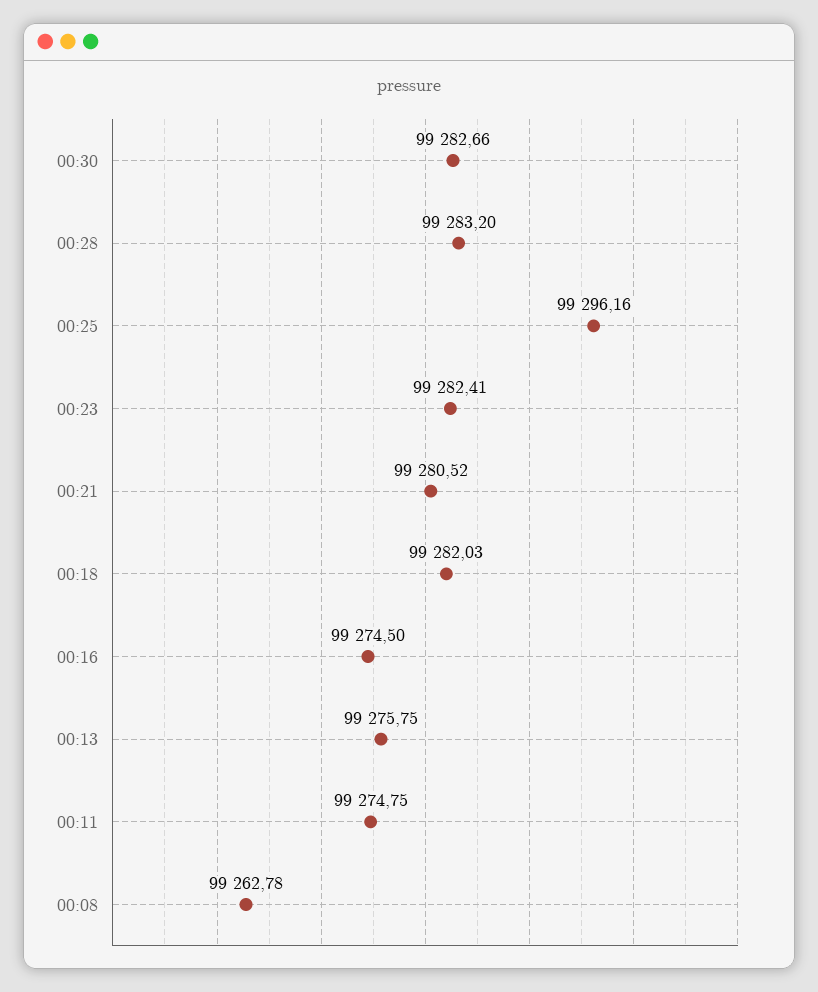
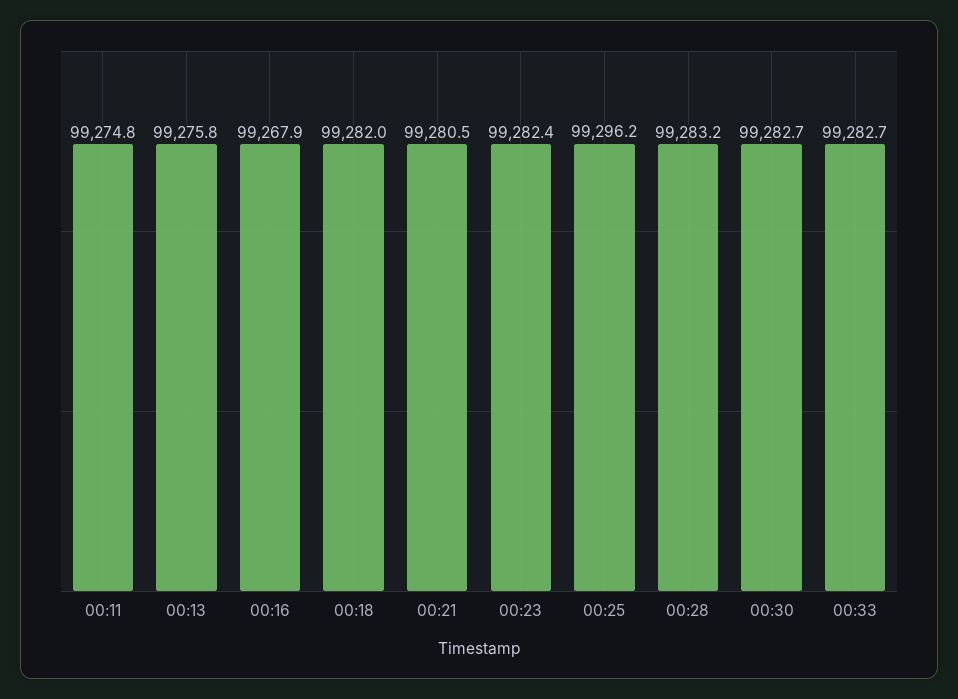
00:16: 99274.5 -> 99267.9
00:08: 99262.78 -> none
00:33: none -> 99282.7

